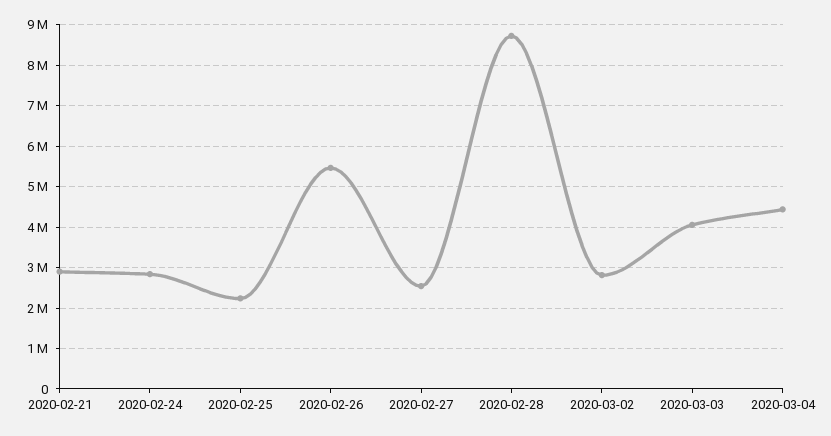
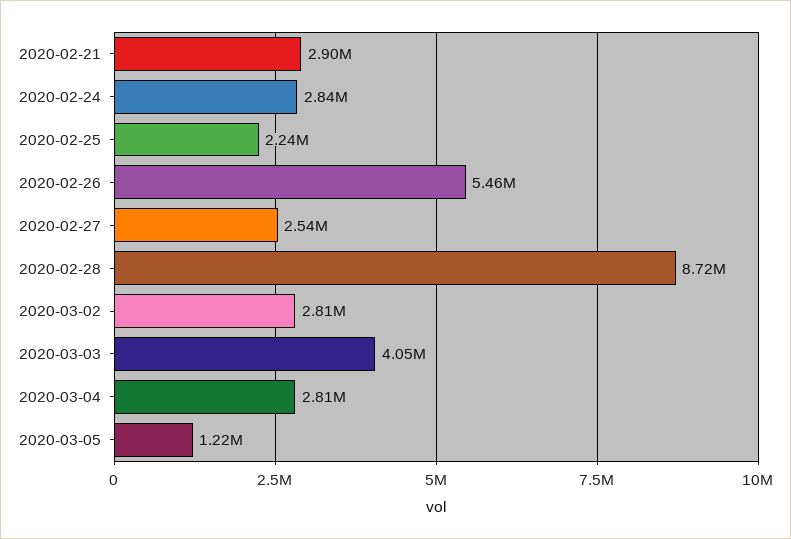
2020-03-04: 4400000 -> 2810000
2020-03-05: none -> 1220000

